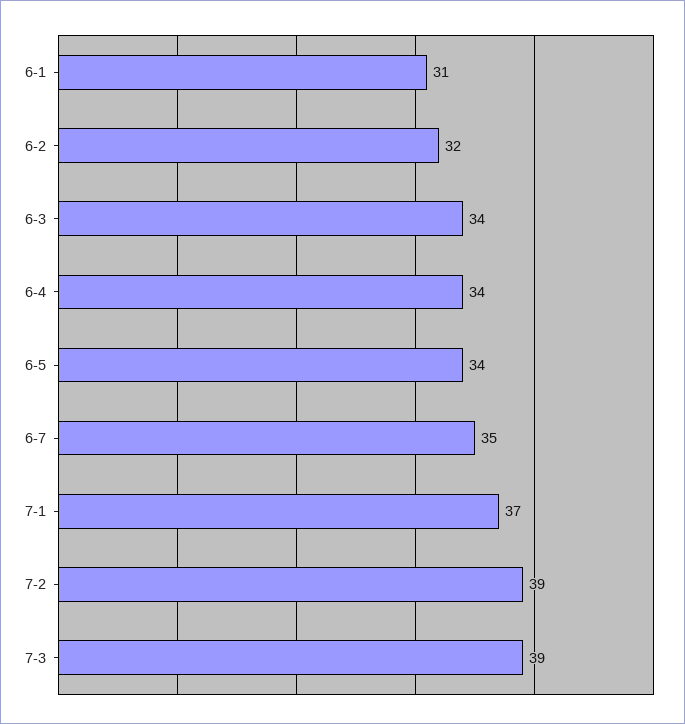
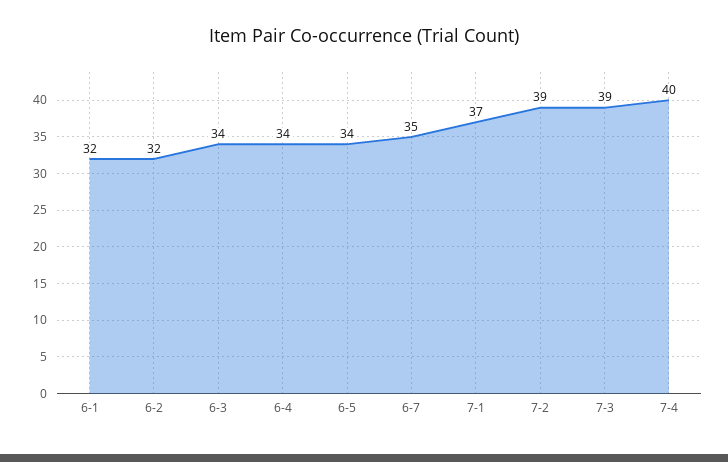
6-1: 31 -> 32
7-4: none -> 40

